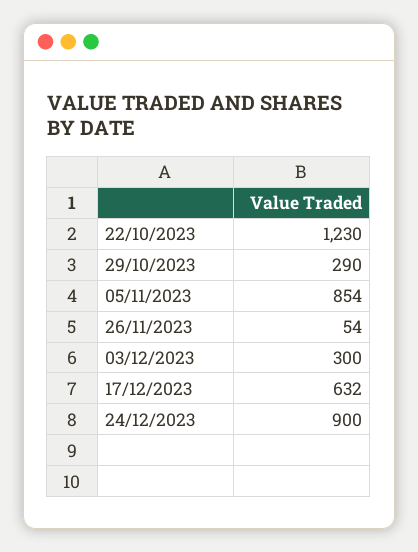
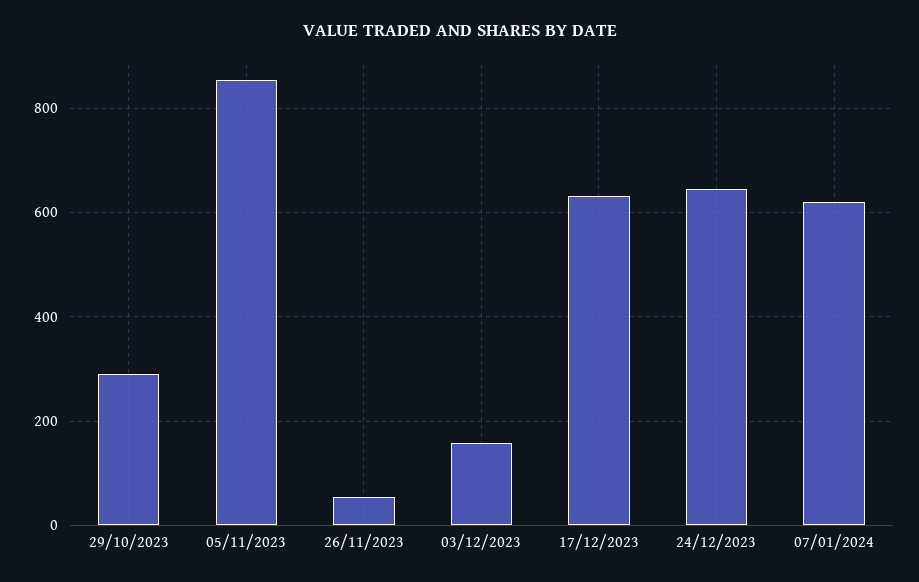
22/10/2023: 1230 -> none
03/12/2023: 300 -> 160
24/12/2023: 900 -> 640
07/01/2024: none -> 620

